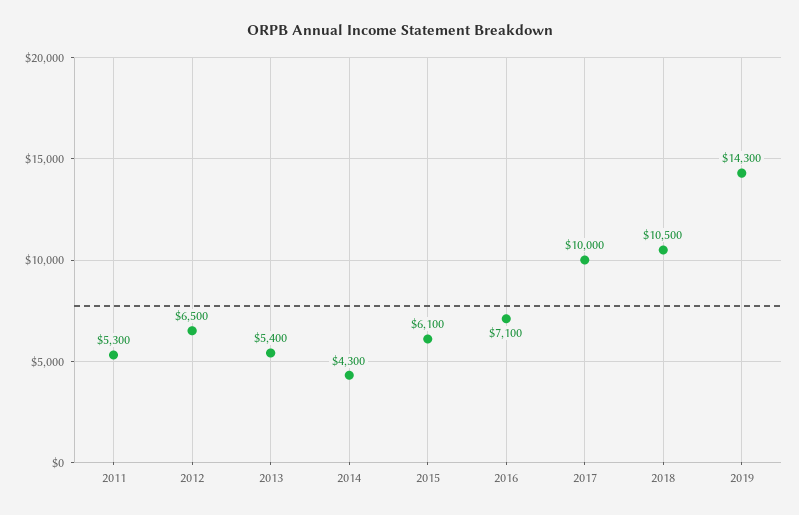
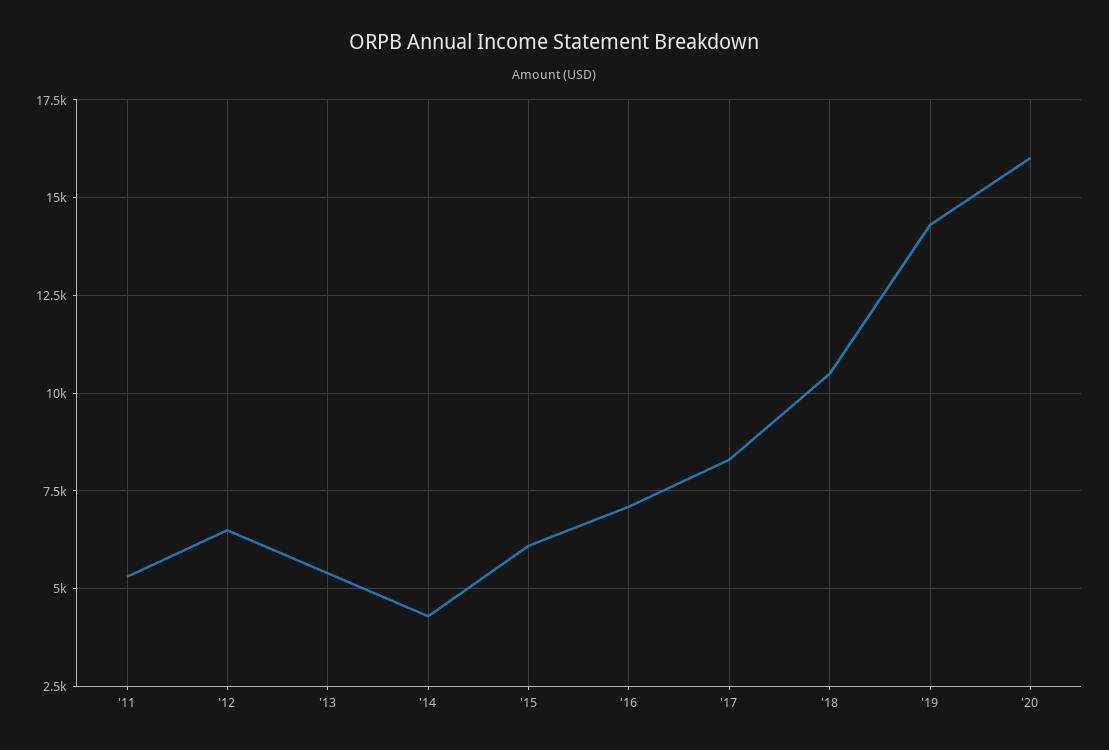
2017: 10000 -> 8250
'20: none -> 16000

